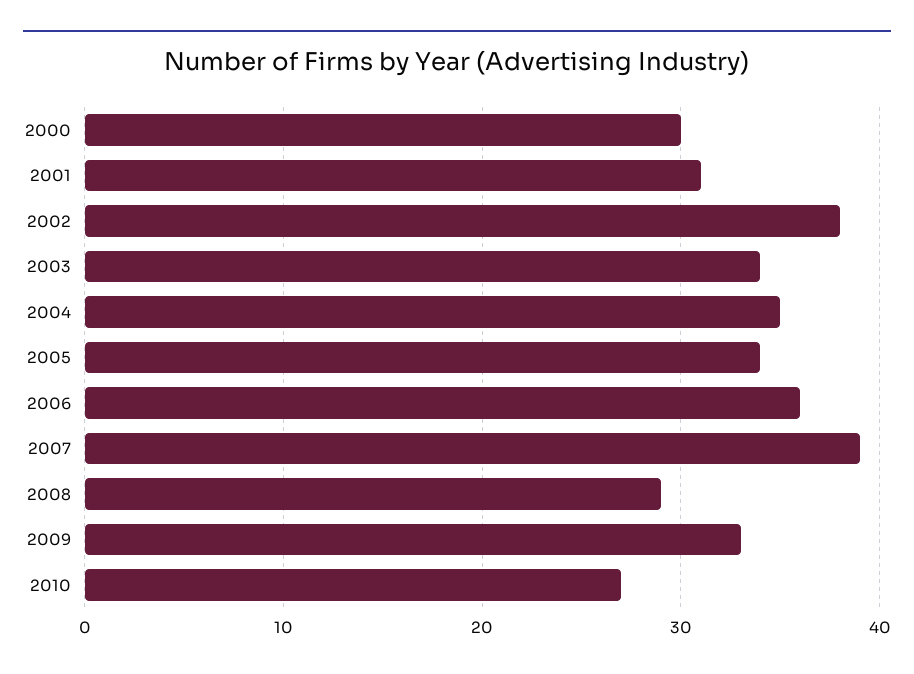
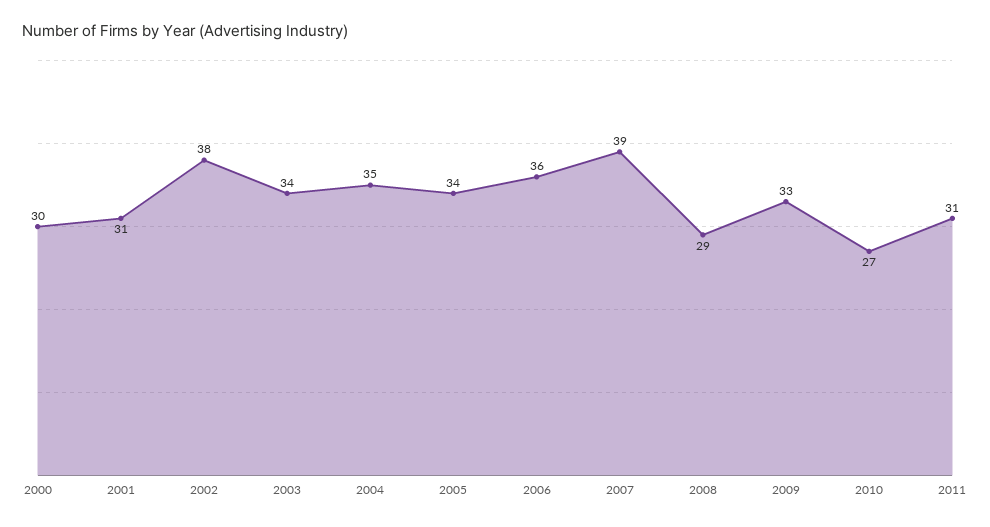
2011: none -> 31

